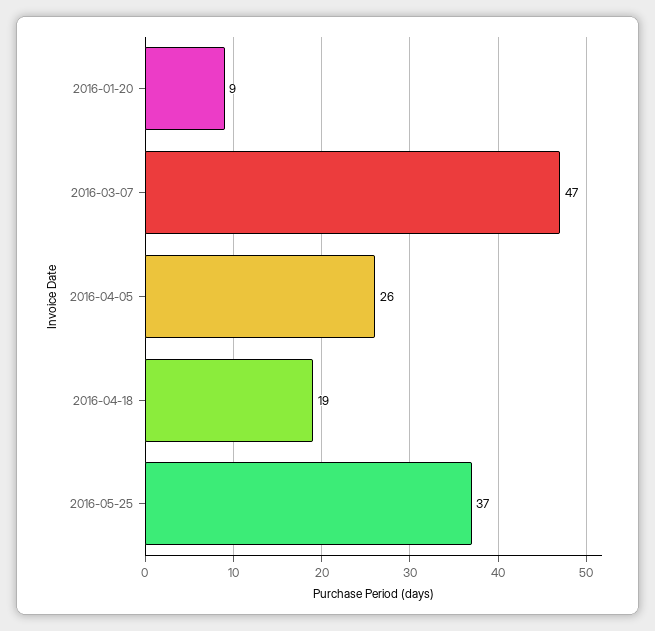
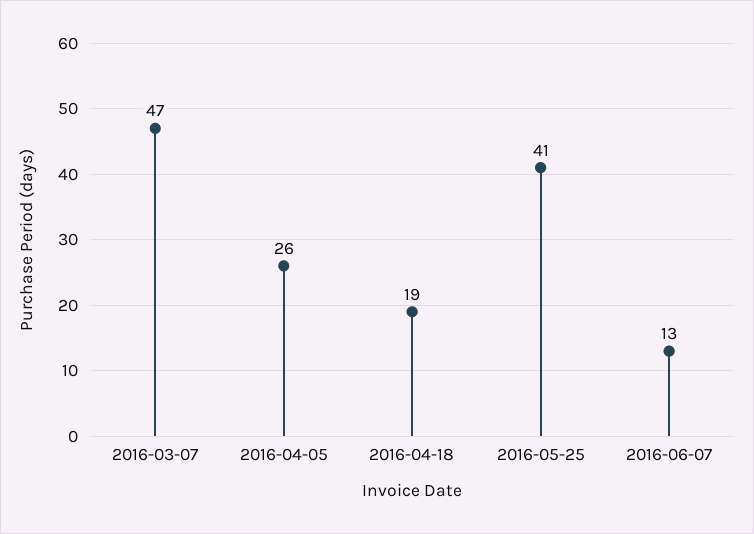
2016-01-20: 9 -> none
2016-05-25: 37 -> 41
2016-06-07: none -> 13

